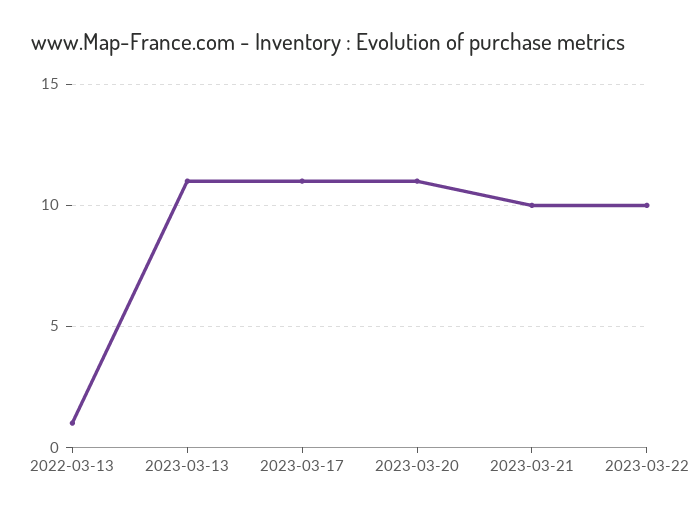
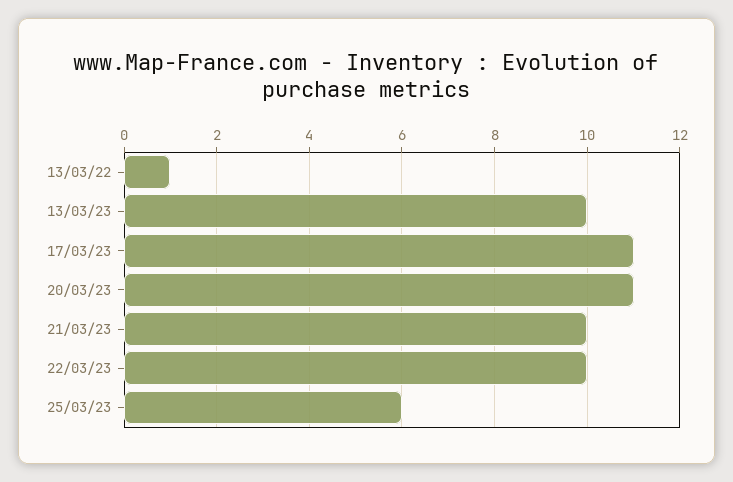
2023-03-13: 11 -> 10
25/03/23: none -> 6

